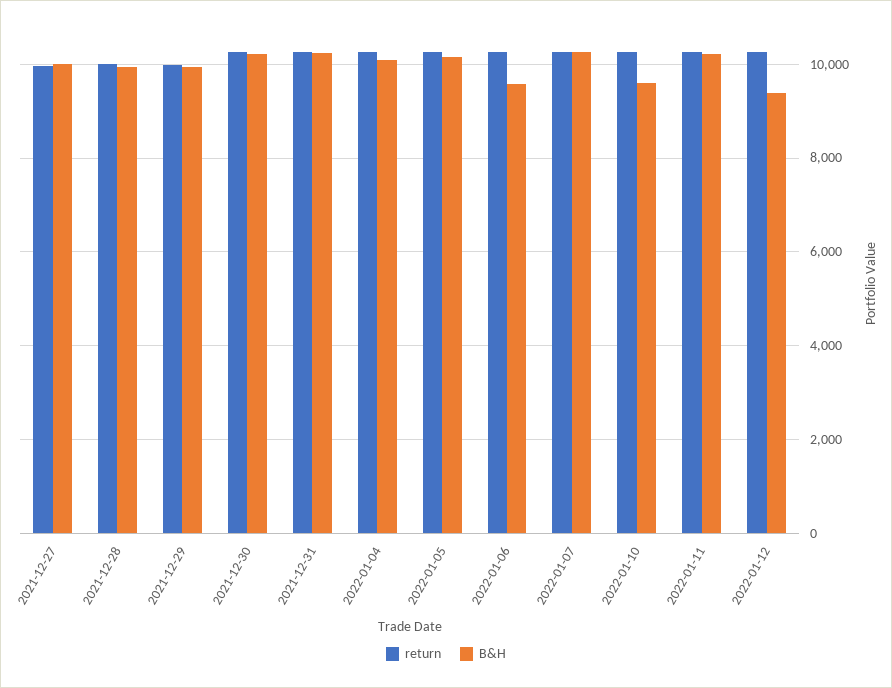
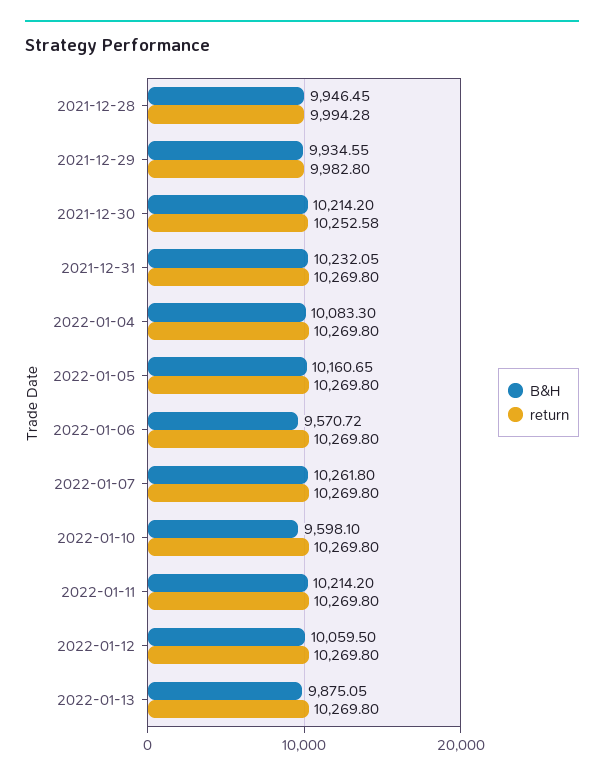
return, 2021-12-27: 10000 -> none
B&H, 2021-12-27: 10000 -> none
B&H, 2022-01-12: 9400 -> 10059.5
B&H, 2022-01-13: none -> 9875.05
return, 2022-01-13: none -> 10269.8

